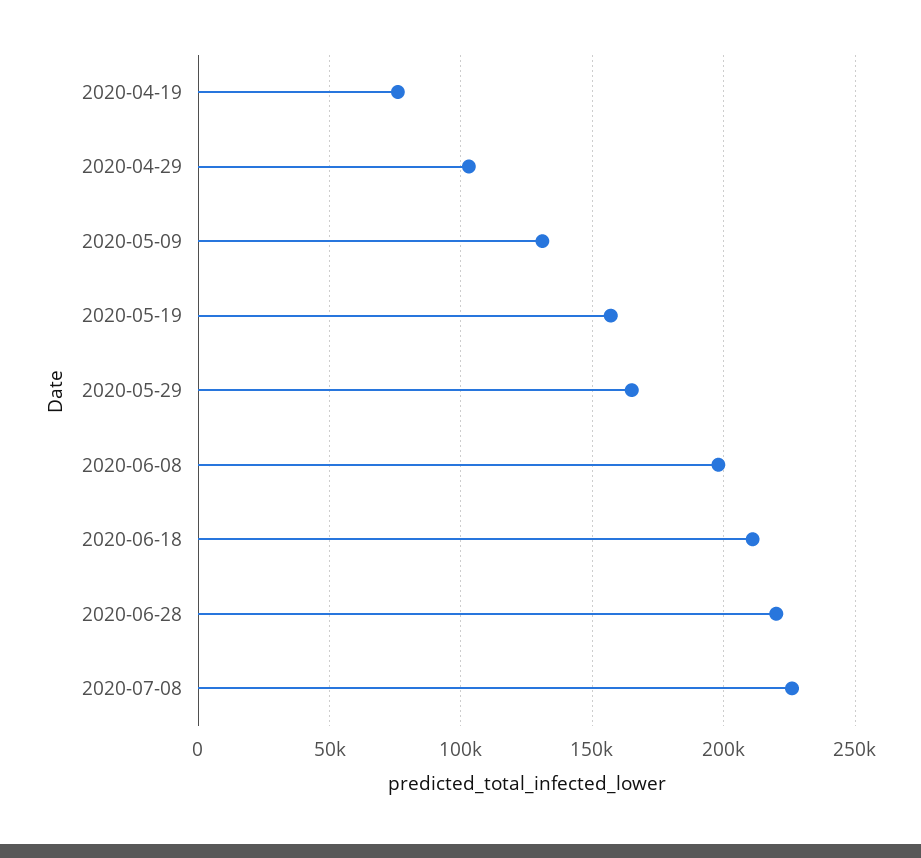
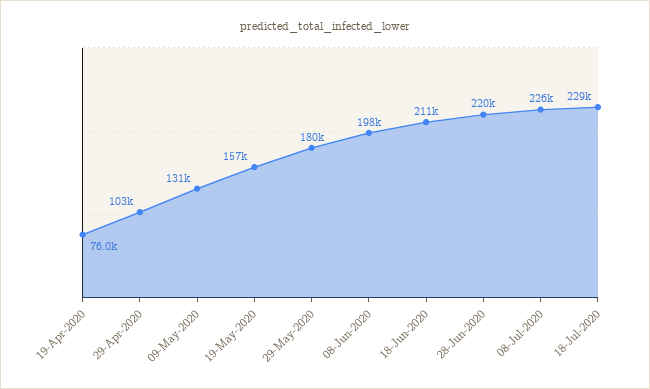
2020-05-29: 165000 -> 180000
18-Jul-2020: none -> 229000

